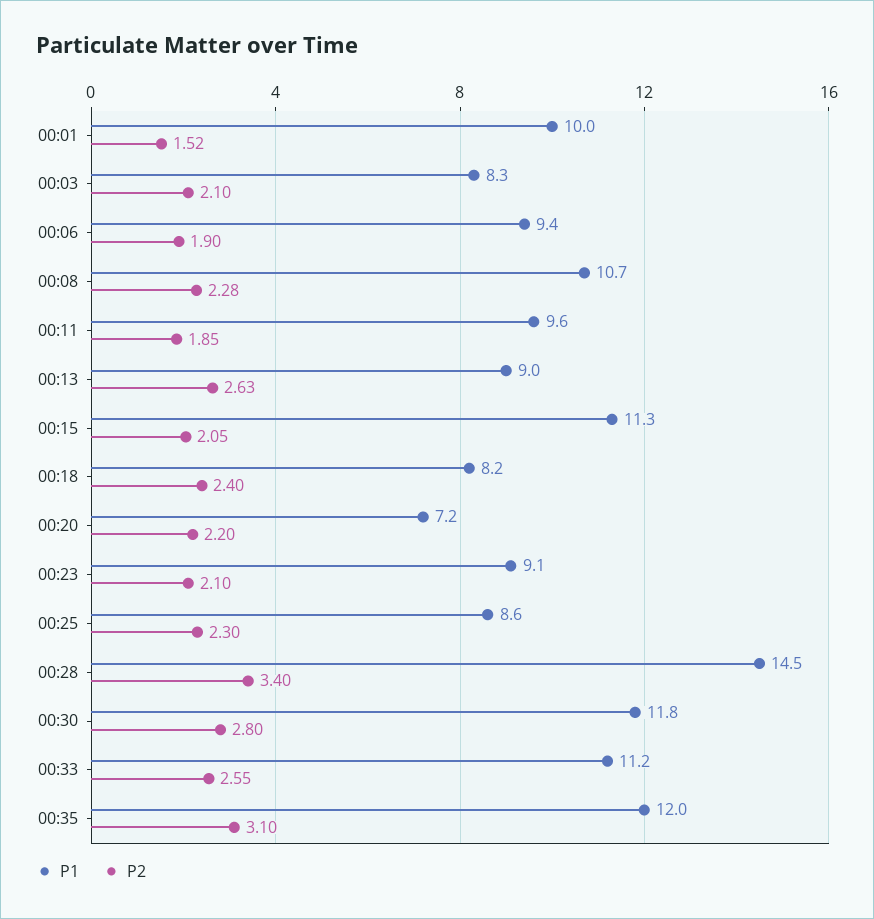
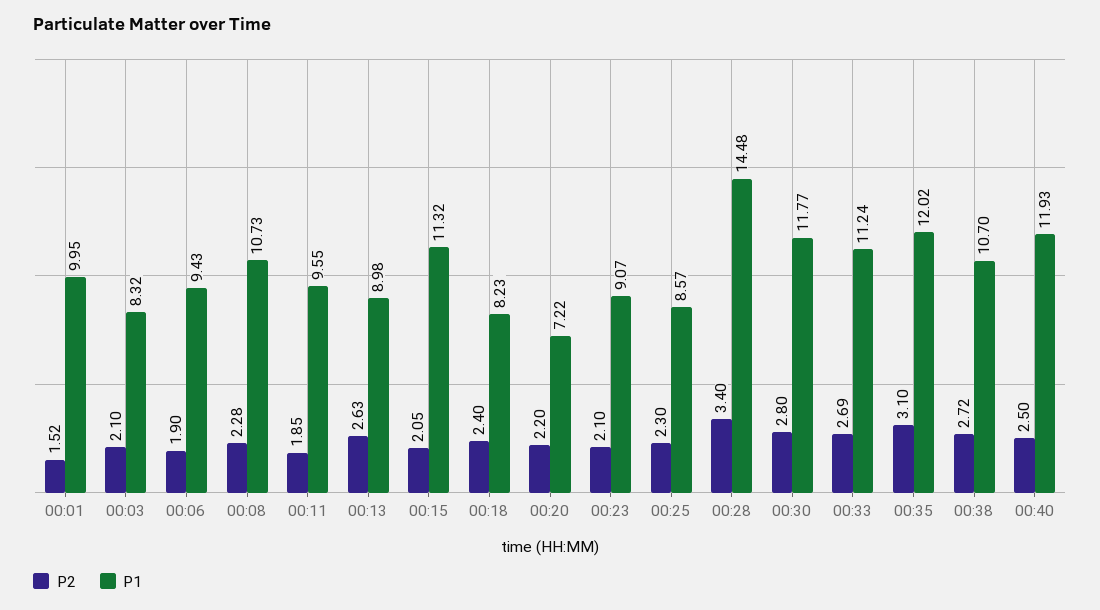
P2, 00:33: 2.55 -> 2.69
P2, 00:38: none -> 2.72
P1, 00:38: none -> 10.7
P2, 00:40: none -> 2.5
P1, 00:40: none -> 11.93

